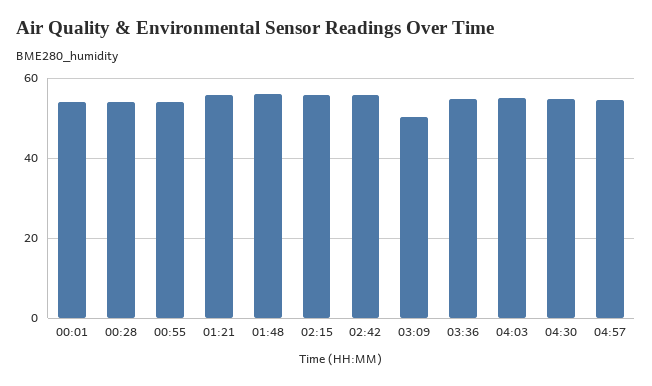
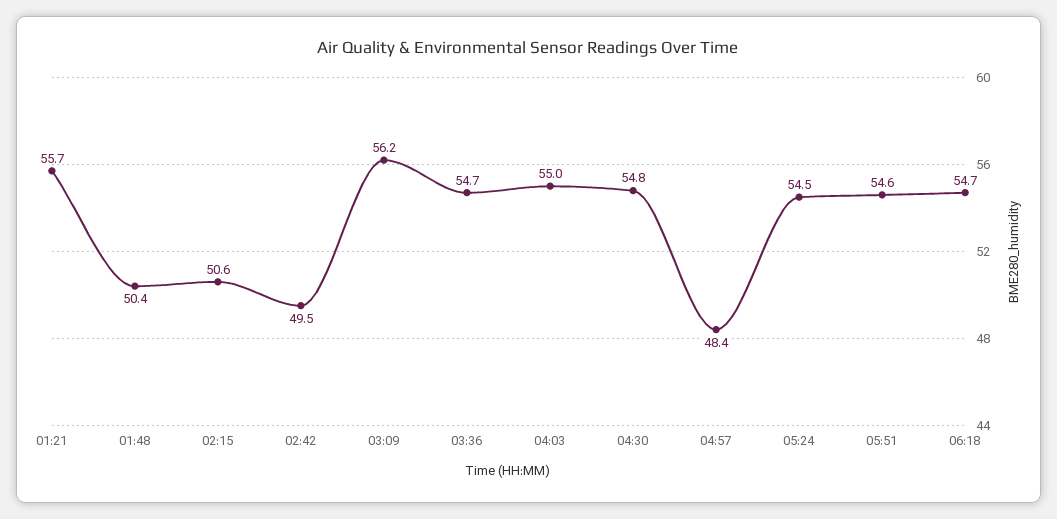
00:01: 54 -> none
00:28: 54 -> none
00:55: 54 -> none
01:48: 56 -> 50.4
02:15: 56 -> 50.6
02:42: 56 -> 49.5
03:09: 50 -> 56.2
04:57: 54 -> 48.4
05:24: none -> 54.5
05:51: none -> 54.6
06:18: none -> 54.7

